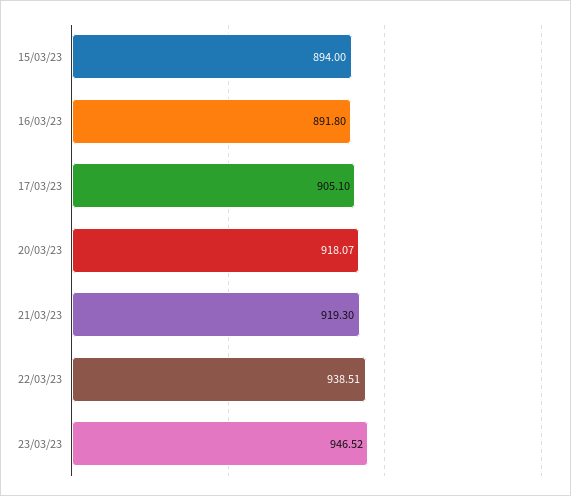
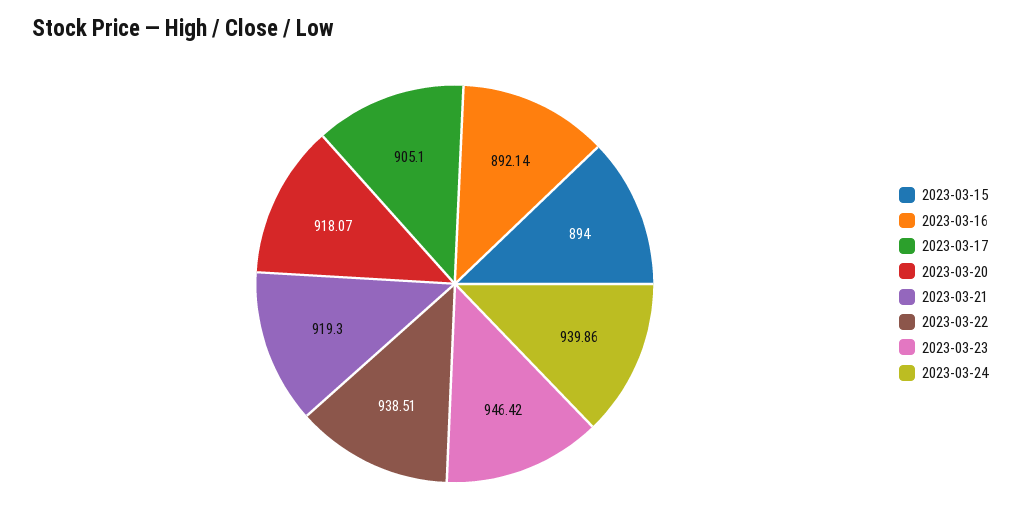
16/03/23: 891.8 -> 892.14
23/03/23: 946.52 -> 946.42
2023-03-24: none -> 939.86

